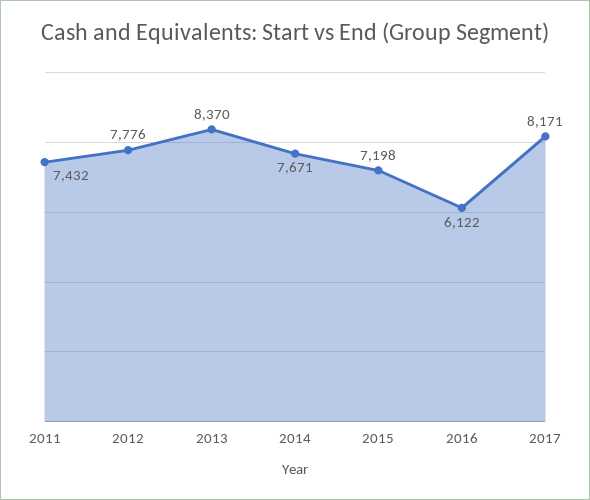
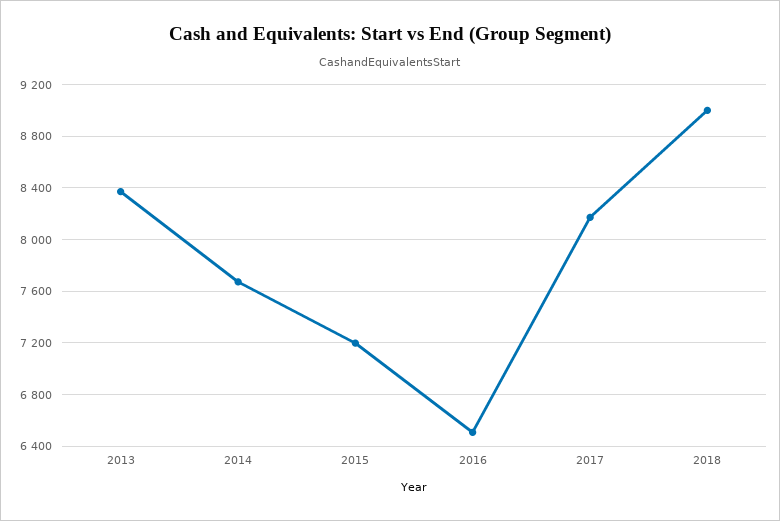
2011: 7432 -> none
2012: 7776 -> none
2016: 6122 -> 6500
2018: none -> 9000

